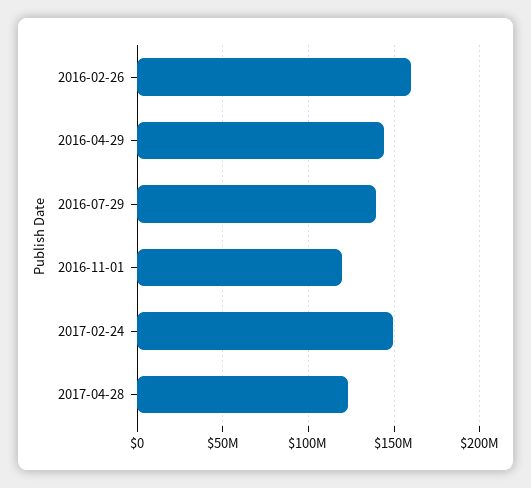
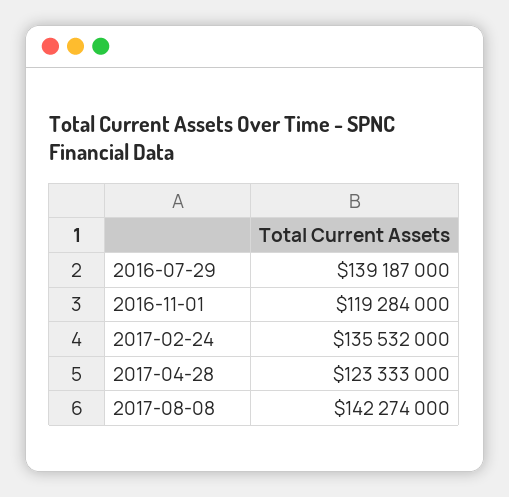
2016-02-26: 160000000 -> none
2016-04-29: 145000000 -> none
2017-02-24: 150000000 -> 135532000
2017-08-08: none -> 142274000

